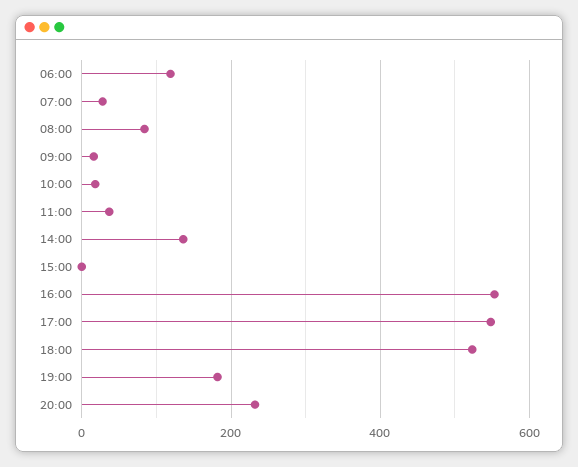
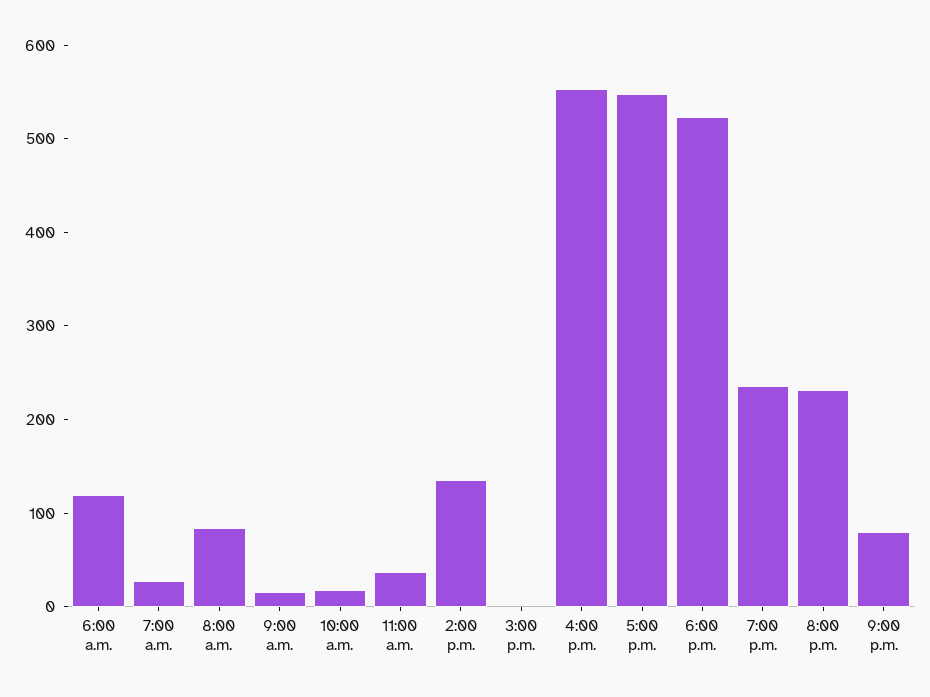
19:00: 180 -> 240
9:00 p.m.: none -> 80

